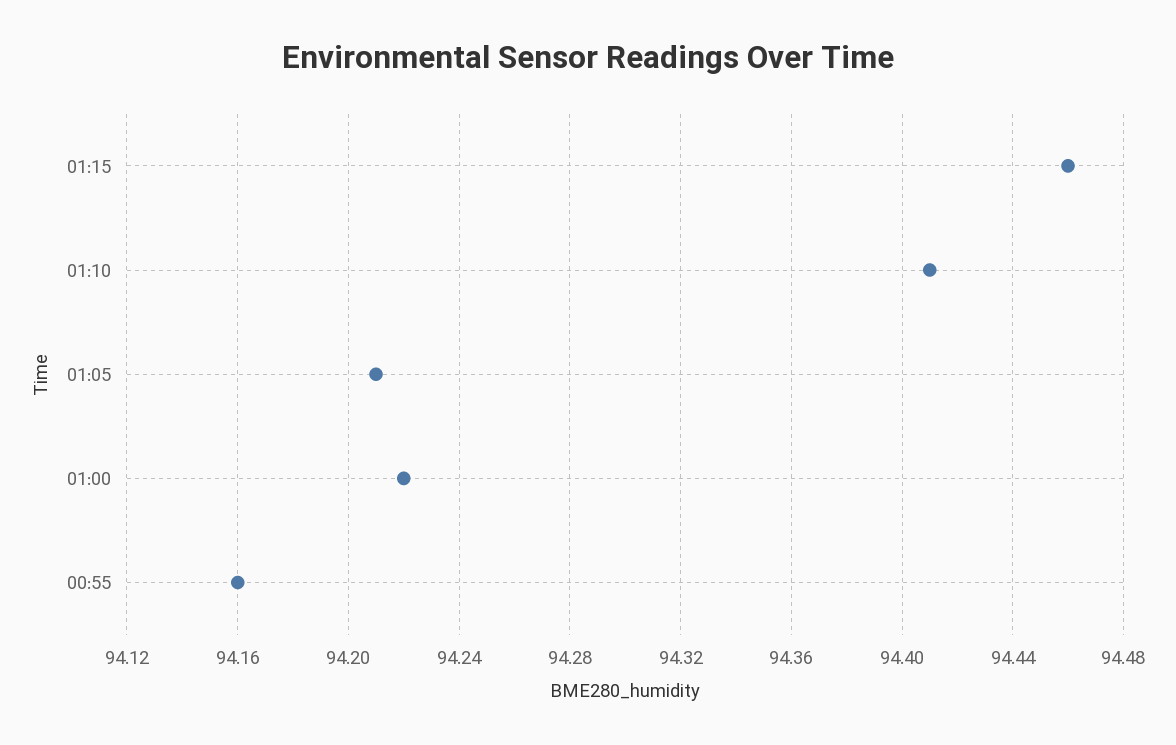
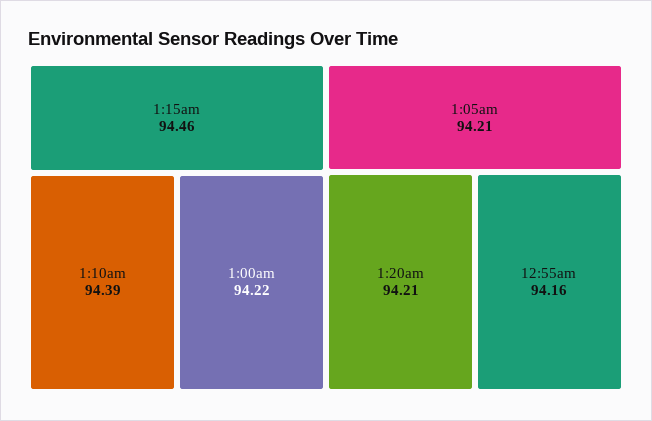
01:10: 94.41 -> 94.39
1:20am: none -> 94.21

